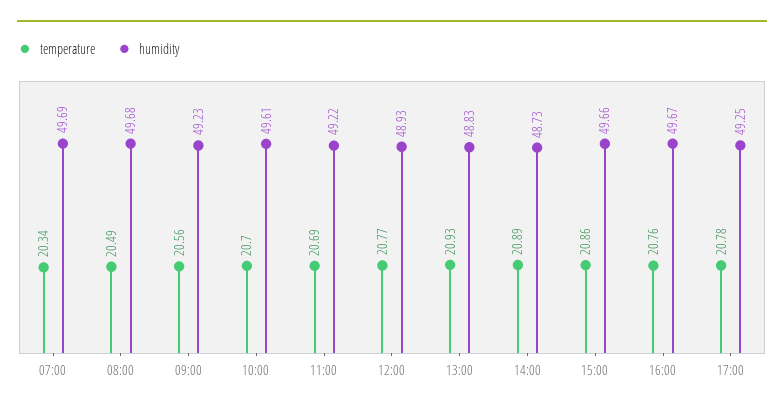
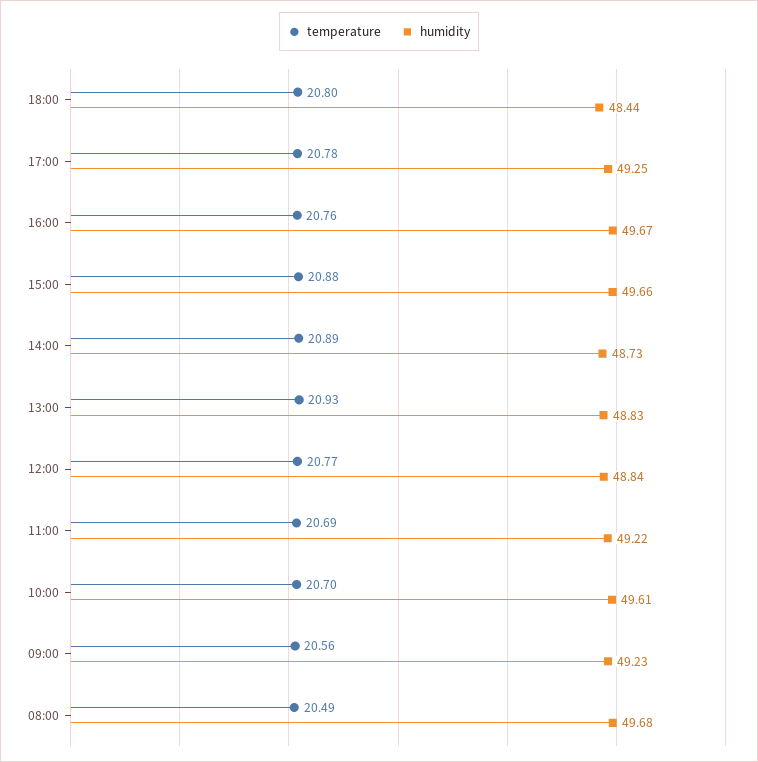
temperature, 07:00: 20.34 -> none
humidity, 07:00: 49.69 -> none
humidity, 12:00: 48.93 -> 48.84
temperature, 15:00: 20.86 -> 20.88
temperature, 18:00: none -> 20.8
humidity, 18:00: none -> 48.44

